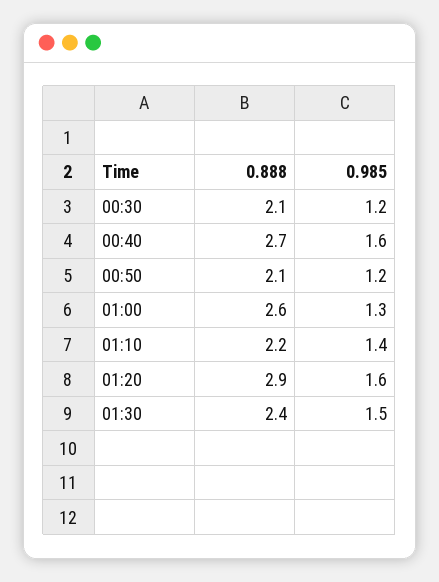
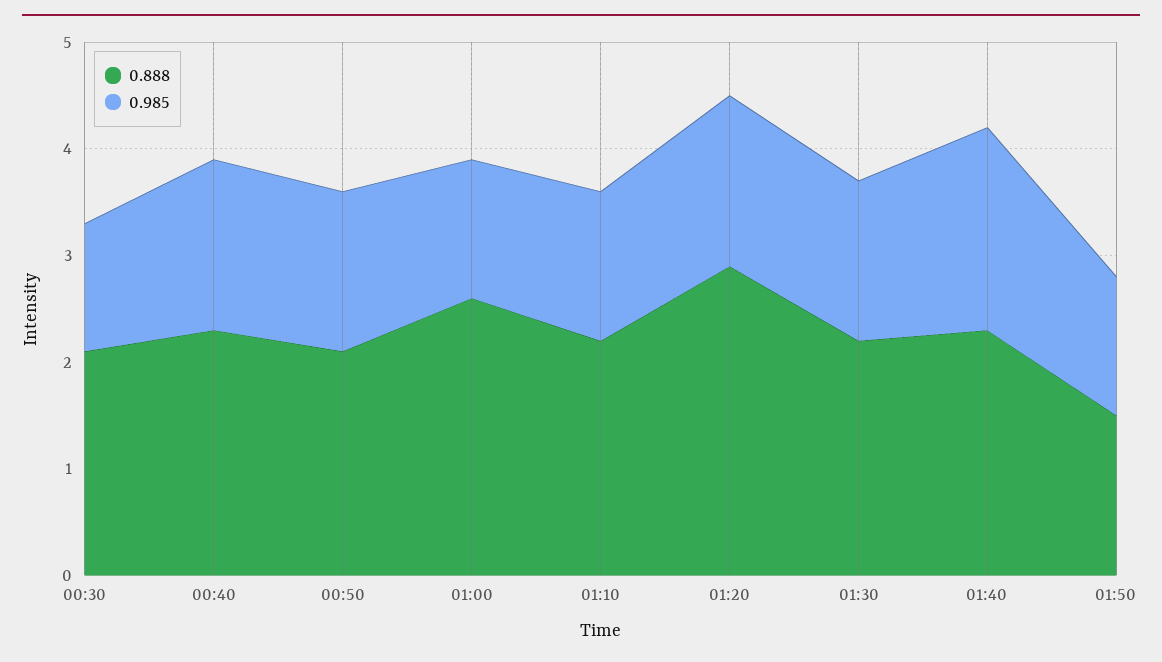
0.888, 00:40: 2.7 -> 2.3
0.985, 00:50: 1.2 -> 1.5
0.888, 01:30: 2.4 -> 2.2
0.888, 01:40: none -> 2.3
0.985, 01:40: none -> 1.9
0.888, 01:50: none -> 1.5
0.985, 01:50: none -> 1.3

